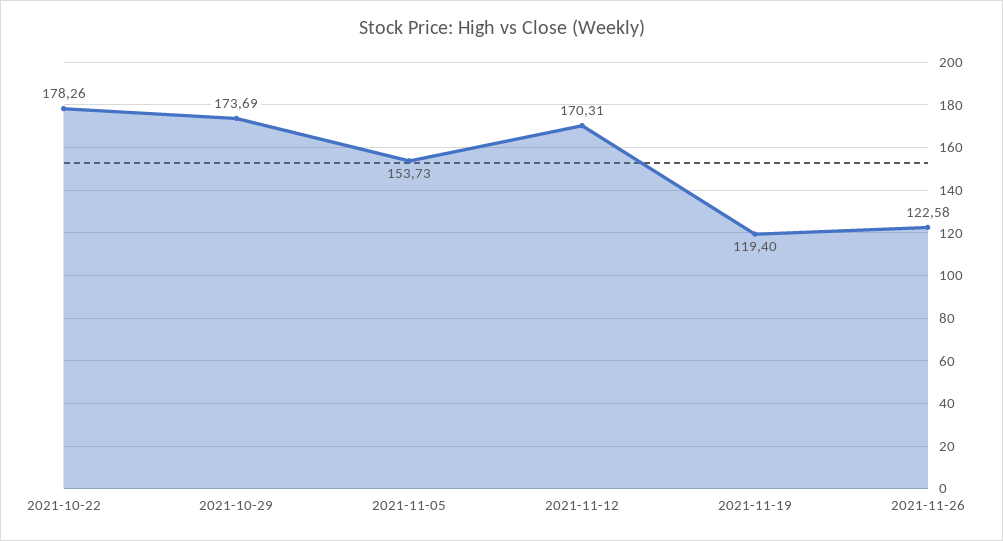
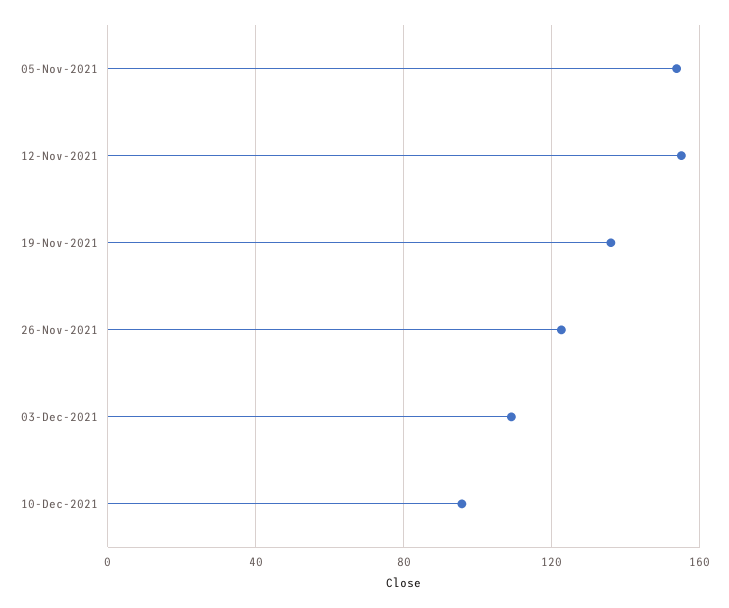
2021-10-22: 178.26 -> none
2021-10-29: 173.69 -> none
2021-11-12: 170.31 -> 155
2021-11-19: 119.4 -> 135
03-Dec-2021: none -> 110
10-Dec-2021: none -> 95

